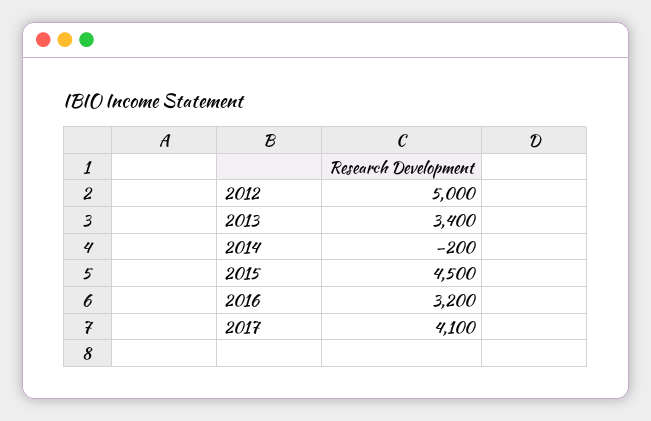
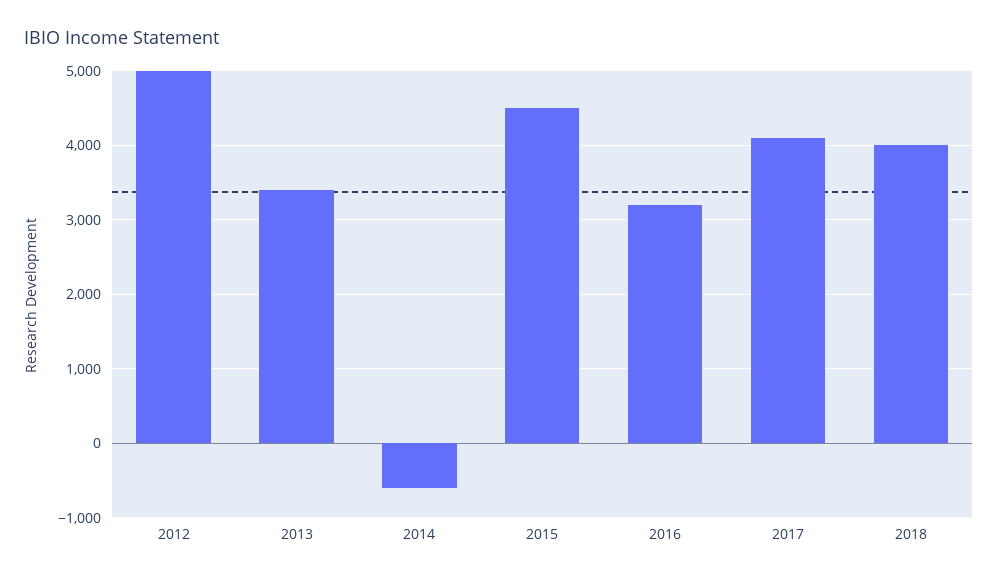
2014: -200 -> -600
2018: none -> 4000

